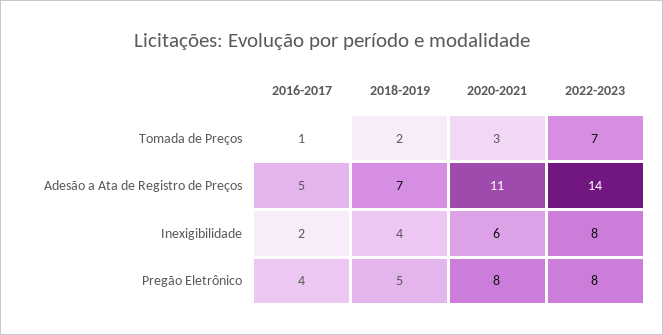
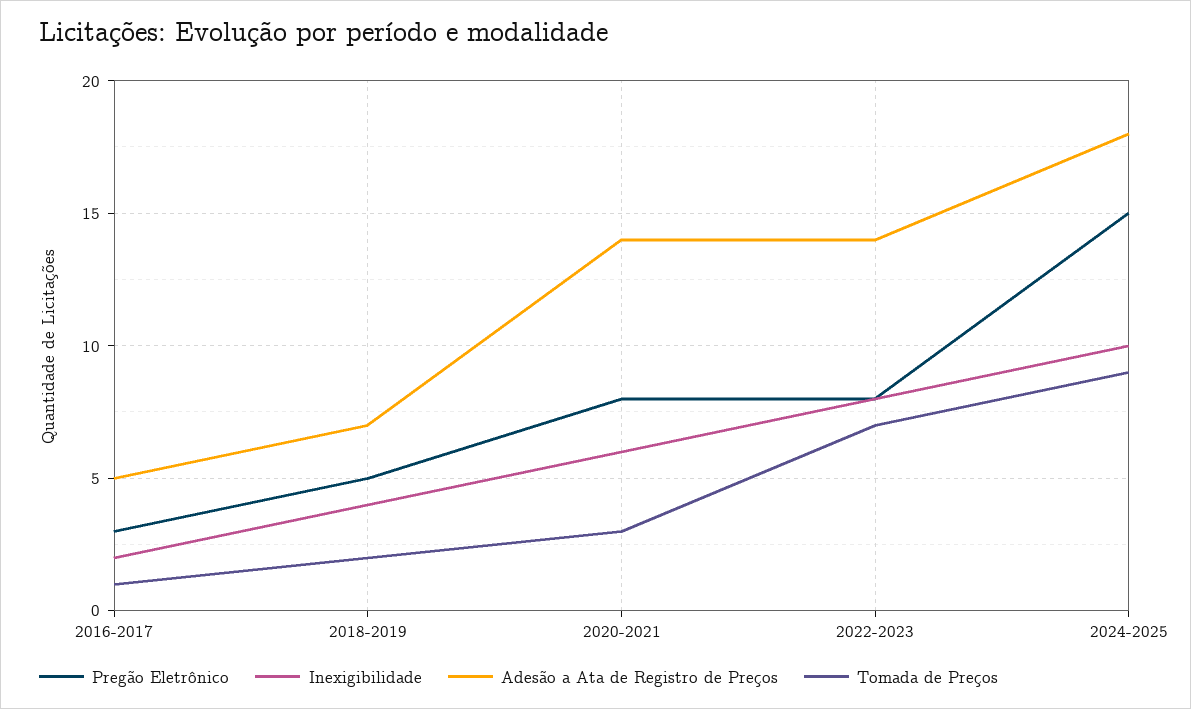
Adesão a Ata de Registro de Preços, 2020-2021: 11 -> 14
Pregão Eletrônico, 2016-2017: 4 -> 3
Pregão Eletrônico, 2024-2025: none -> 15
Inexigibilidade, 2024-2025: none -> 10
Adesão a Ata de Registro de Preços, 2024-2025: none -> 18
Tomada de Preços, 2024-2025: none -> 9

